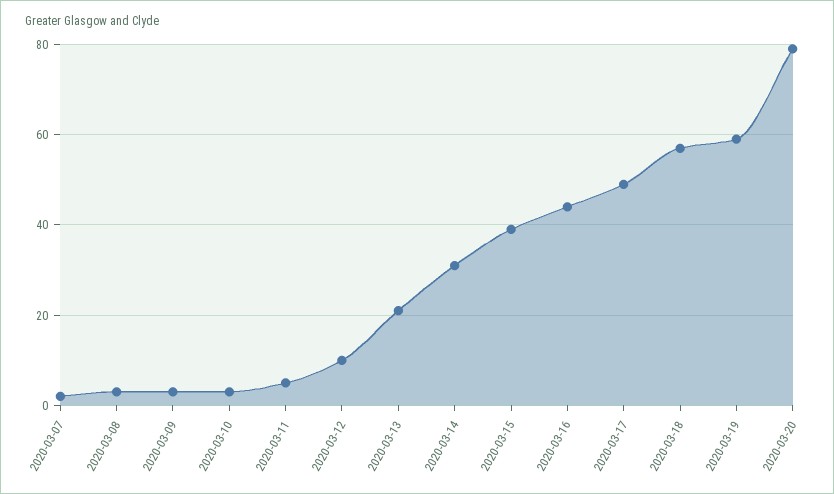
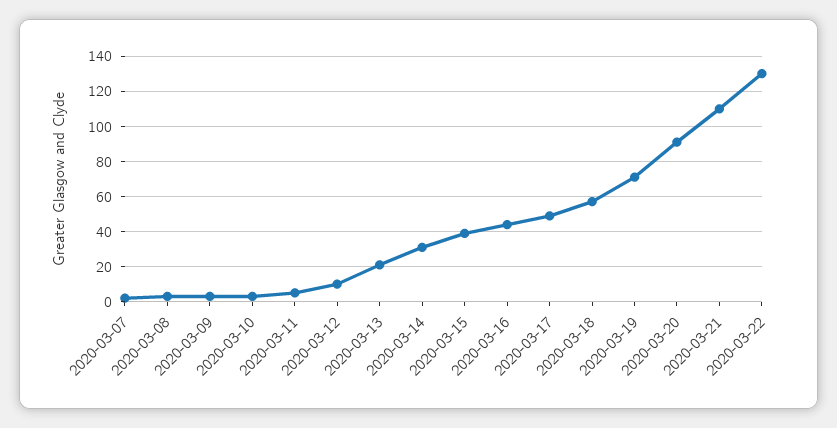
2020-03-19: 60 -> 70
2020-03-20: 80 -> 90
2020-03-21: none -> 110
2020-03-22: none -> 130

